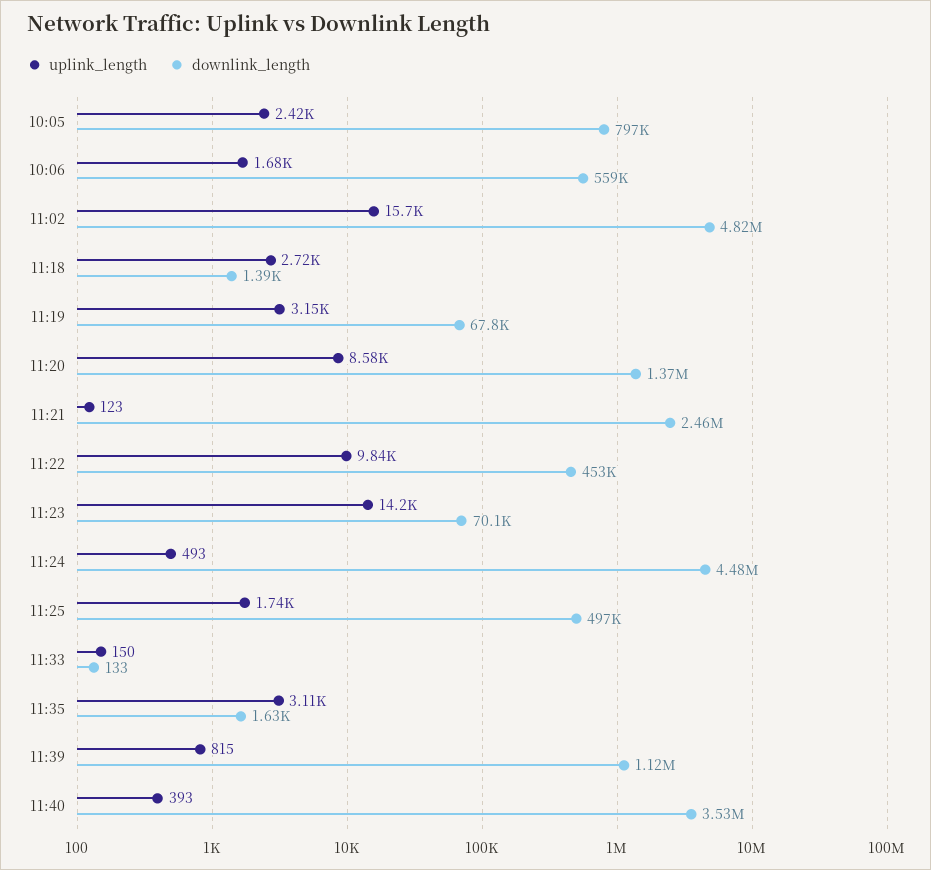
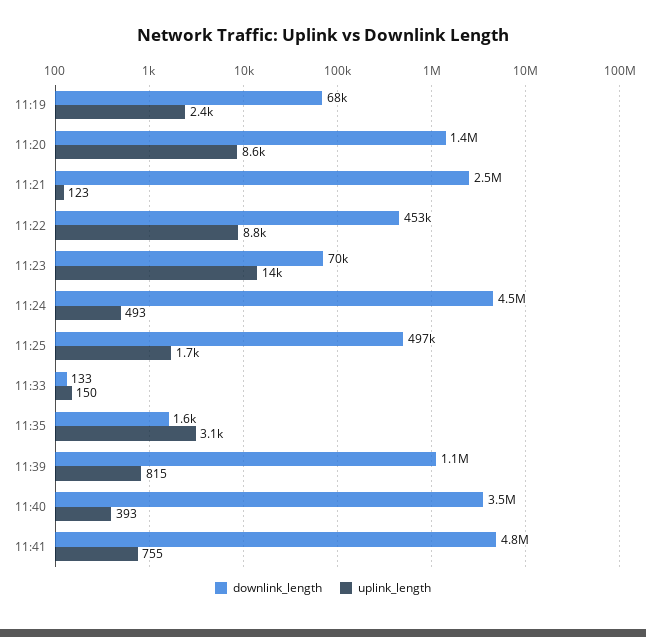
uplink_length, 10:05: 2420 -> none
downlink_length, 10:05: 797000 -> none
uplink_length, 10:06: 1680 -> none
downlink_length, 10:06: 559000 -> none
uplink_length, 11:02: 15700 -> none
downlink_length, 11:02: 4820000 -> none
uplink_length, 11:18: 2720 -> none
downlink_length, 11:18: 1390 -> none
uplink_length, 11:19: 3150 -> 2400
uplink_length, 11:22: 9840 -> 8800
downlink_length, 11:41: none -> 4800000
uplink_length, 11:41: none -> 755

